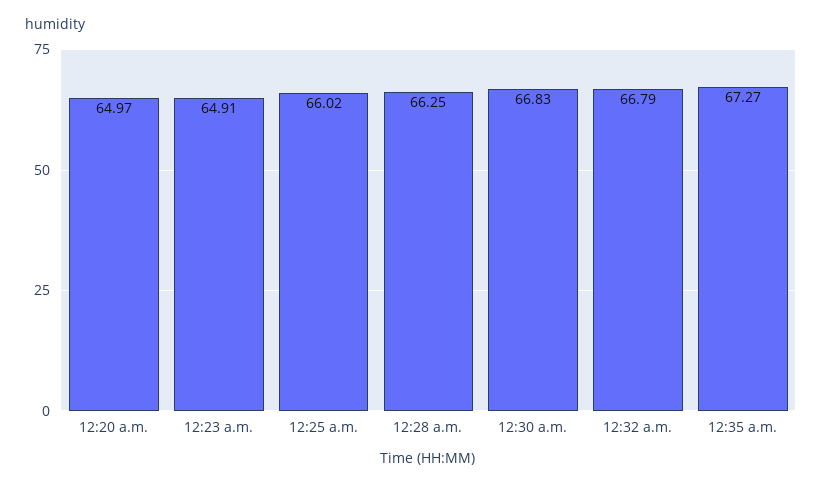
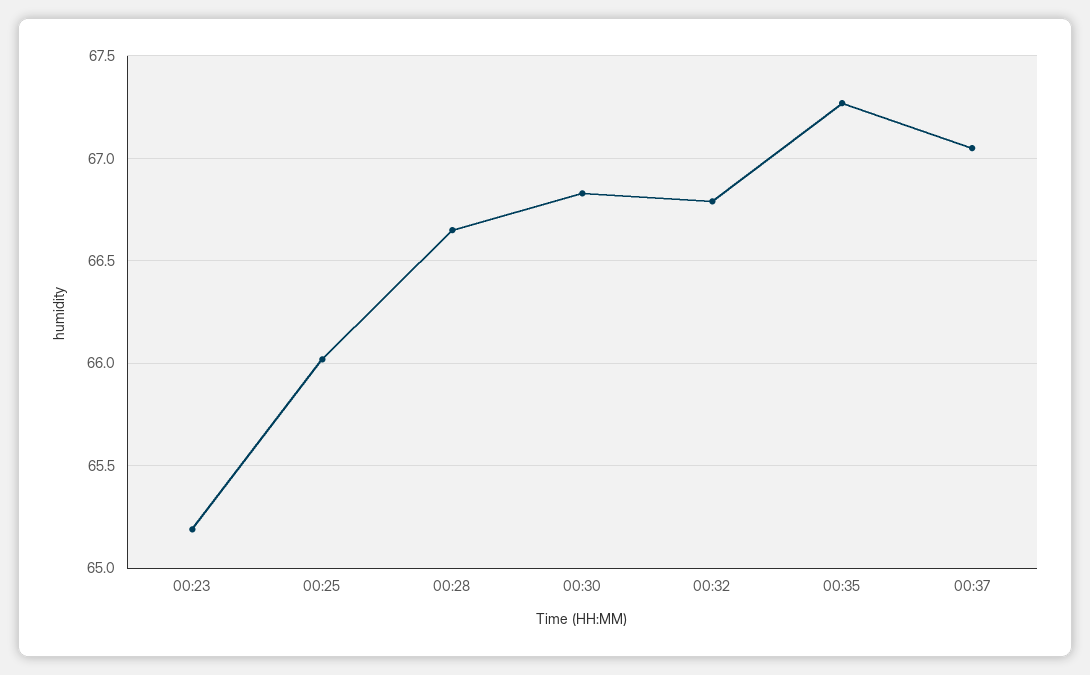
12:20 a.m.: 64.97 -> none
12:23 a.m.: 64.91 -> 65.2
12:28 a.m.: 66.25 -> 66.65
00:37: none -> 67.05

